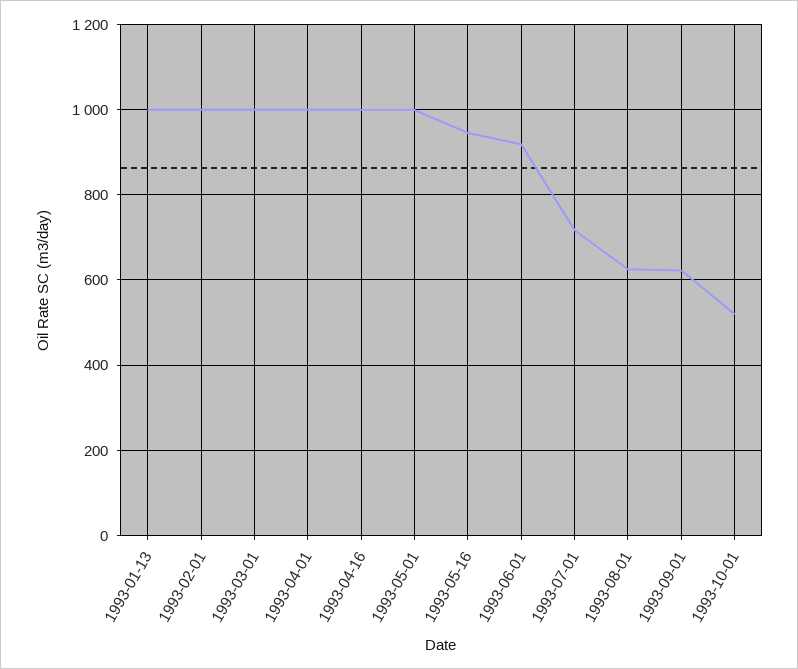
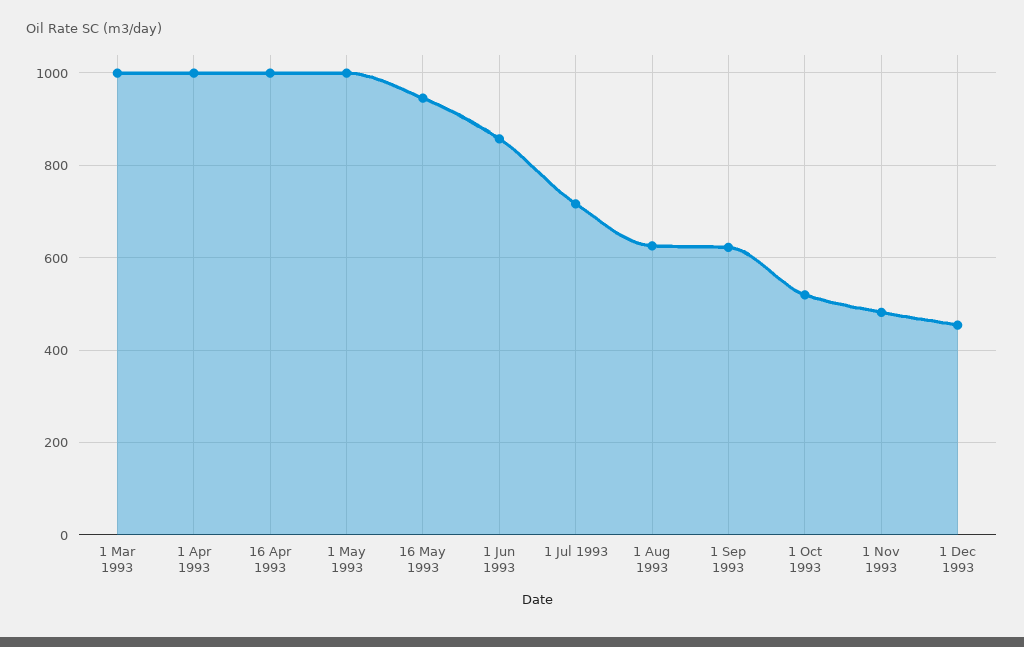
1993-01-13: 1000 -> none
1993-02-01: 1000 -> none
1993-06-01: 920 -> 860
1 Nov 1993: none -> 480
1 Dec 1993: none -> 460

